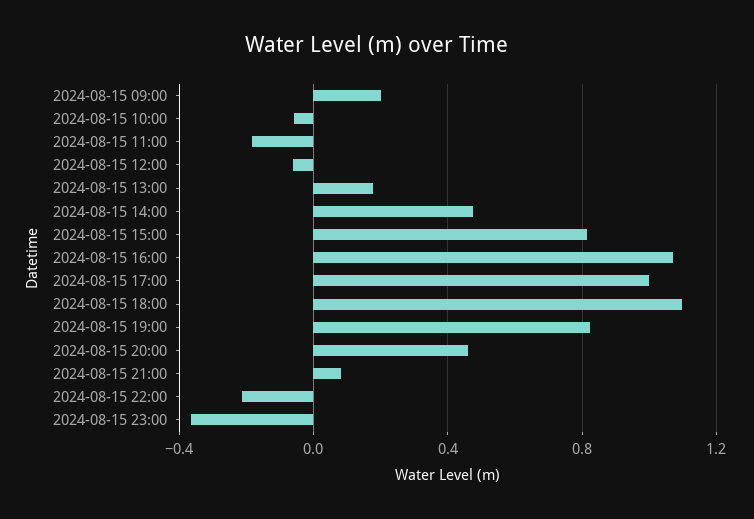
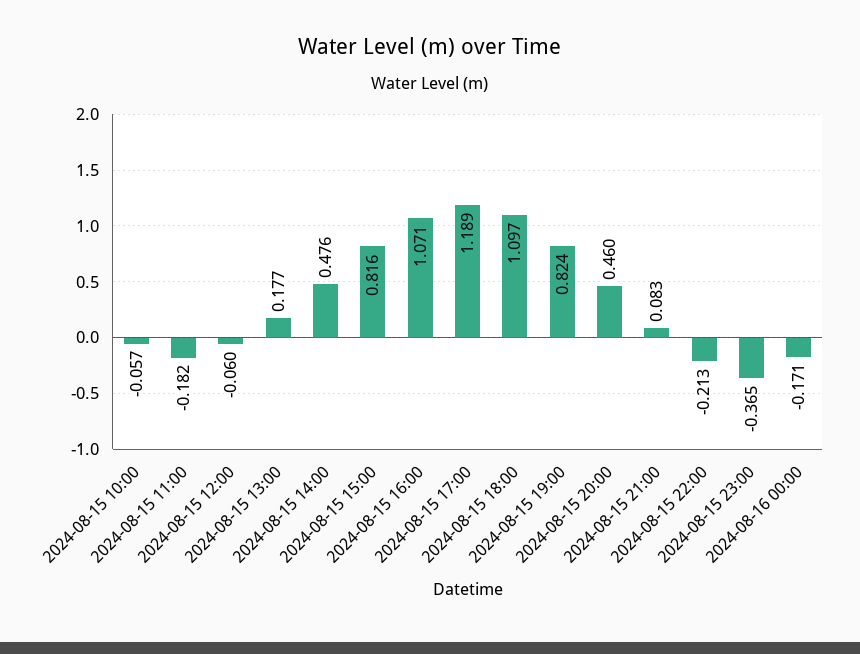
2024-08-15 09:00: 0.2 -> none
2024-08-15 17:00: 1 -> 1.189
2024-08-16 00:00: none -> -0.171

